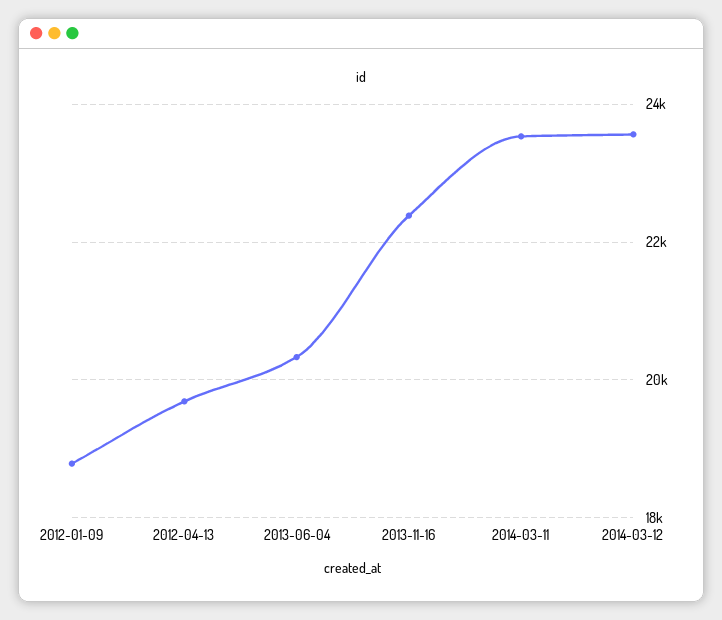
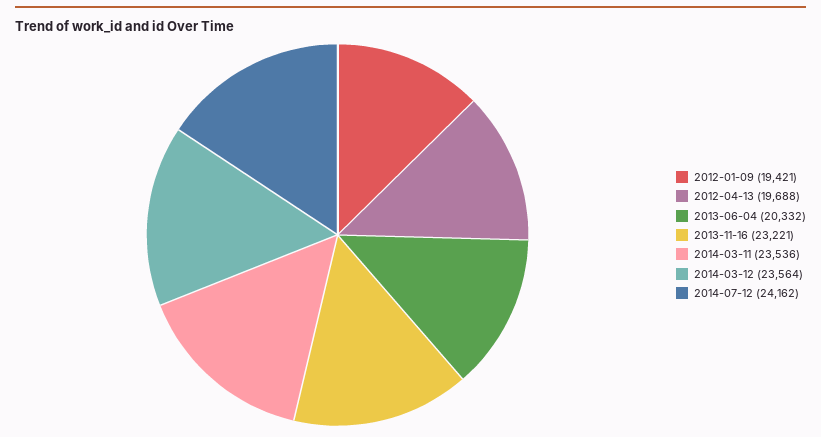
2012-01-09: 18800 -> 19421
2013-11-16: 22400 -> 23221
2014-07-12: none -> 24162

